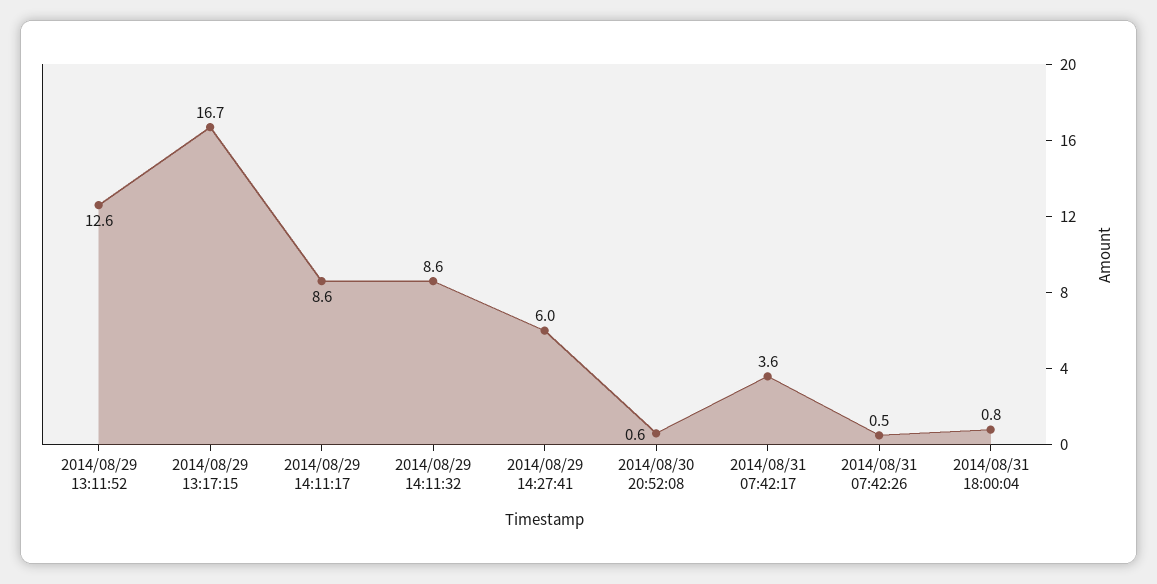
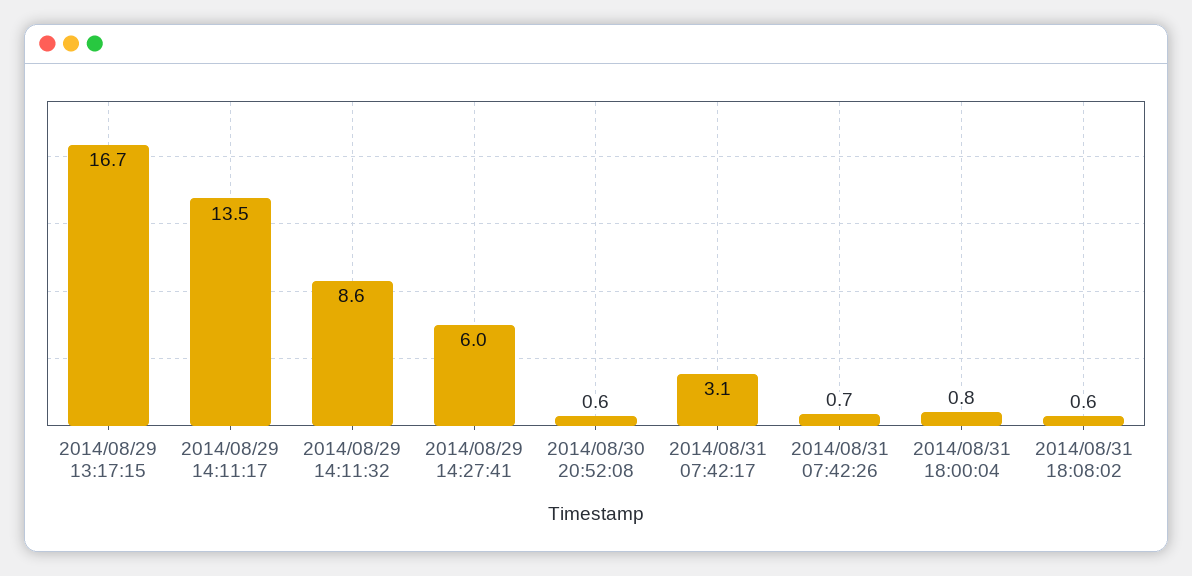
2014/08/29 13:11:52: 12.6 -> none
2014/08/29 14:11:17: 8.6 -> 13.5
2014/08/31 07:42:17: 3.6 -> 3.1
2014/08/31 07:42:26: 0.5 -> 0.7
2014/08/31 18:08:02: none -> 0.6

